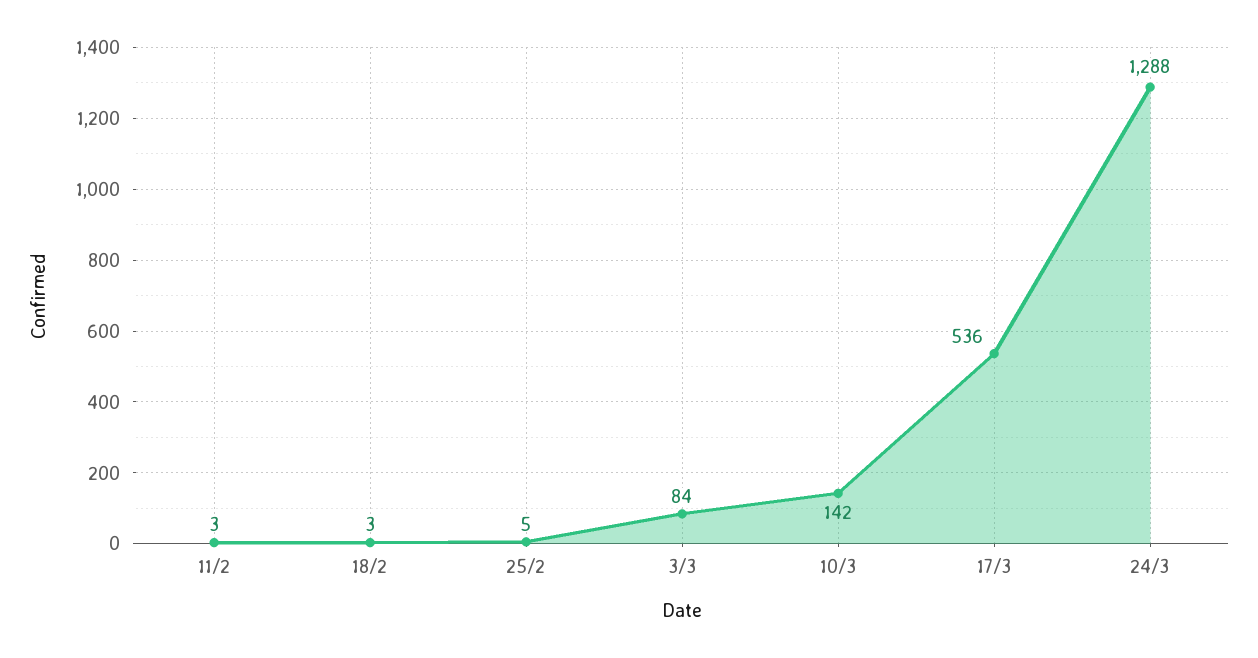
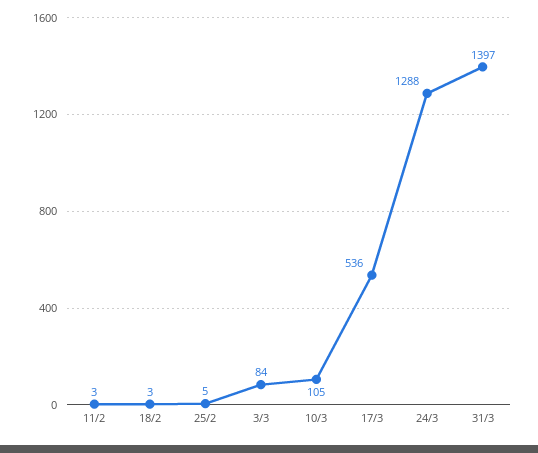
10/3: 142 -> 105
31/3: none -> 1397

